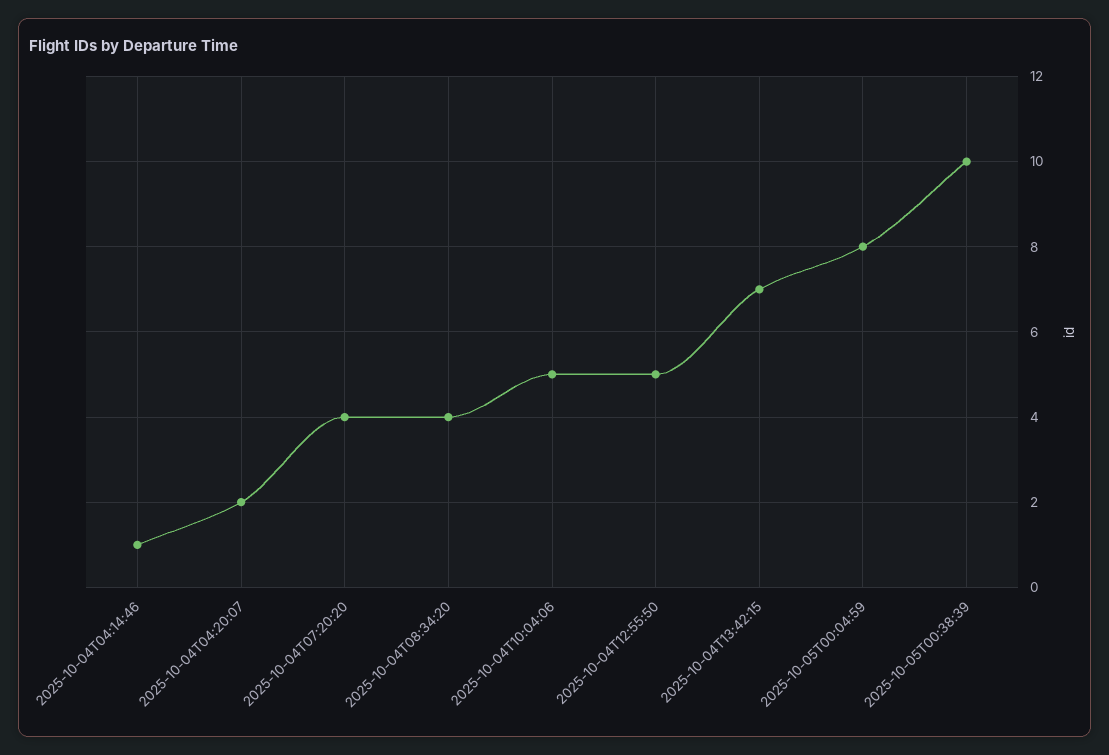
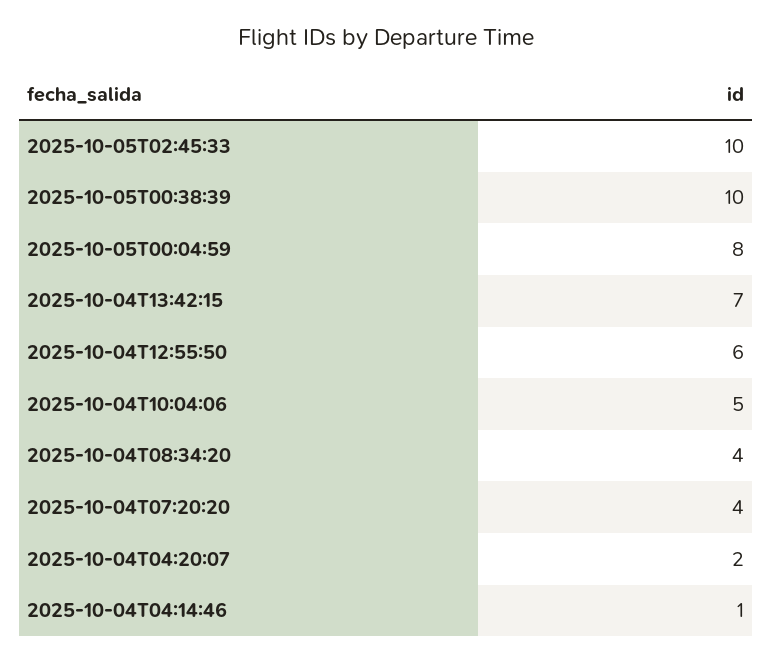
2025-10-04T12:55:50: 5 -> 6
2025-10-05T02:45:33: none -> 10

